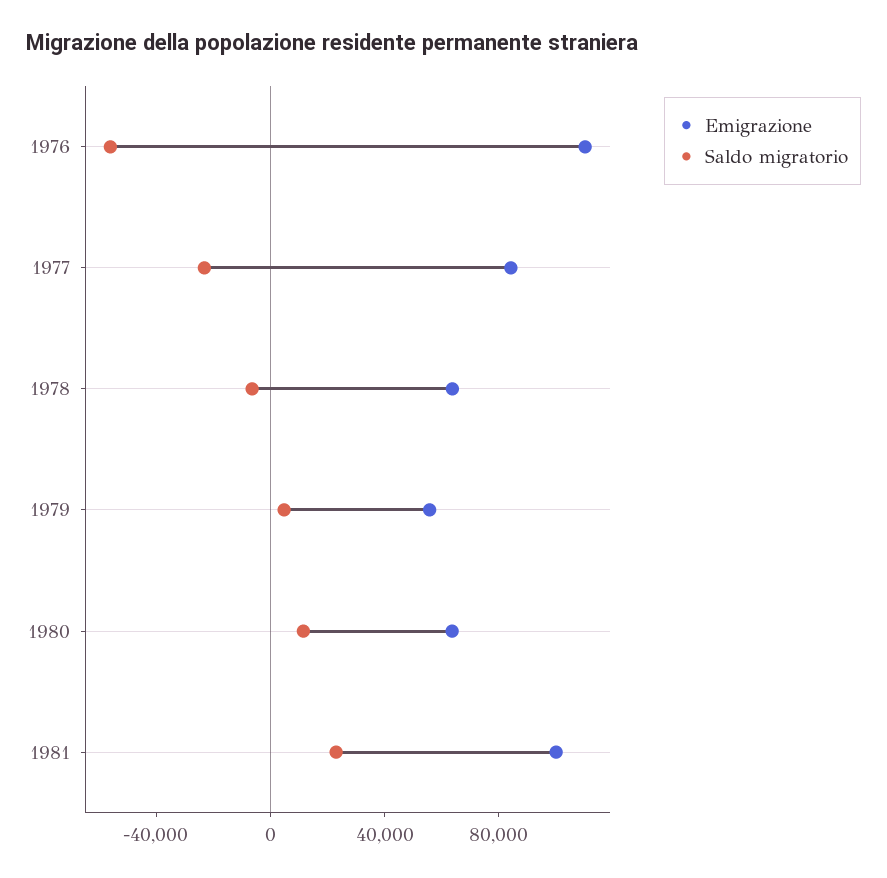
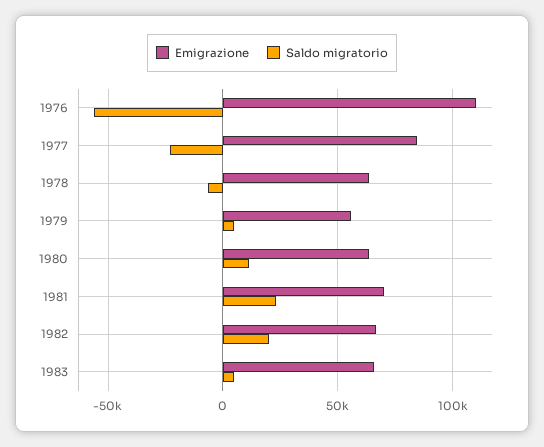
Emigrazione, 1981: 100000 -> 70000
Emigrazione, 1982: none -> 65000
Saldo migratorio, 1982: none -> 20000
Emigrazione, 1983: none -> 65000
Saldo migratorio, 1983: none -> 5000

